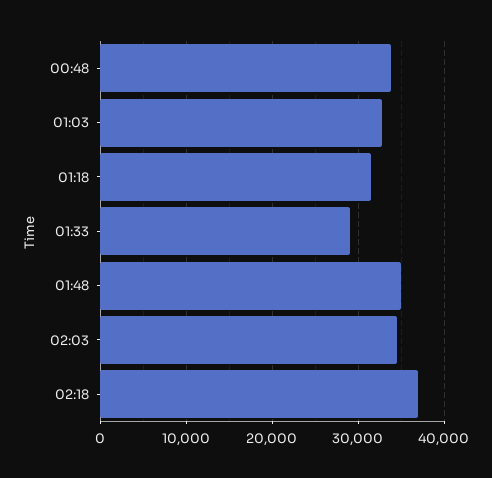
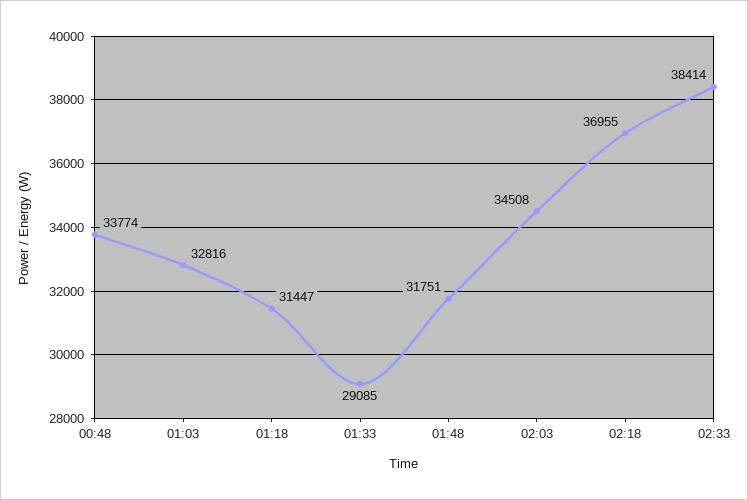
01:48: 35000 -> 31751
02:33: none -> 38414

